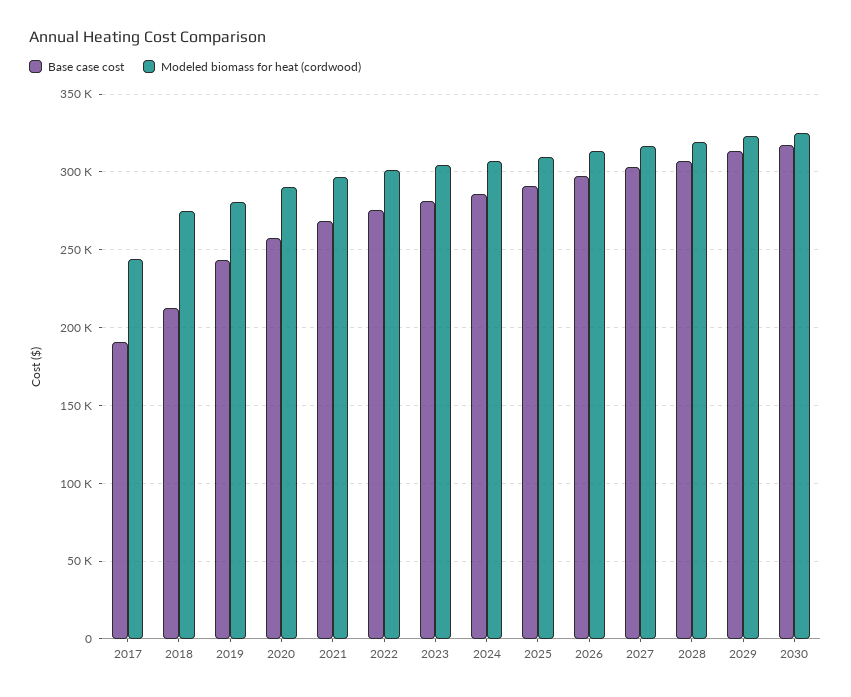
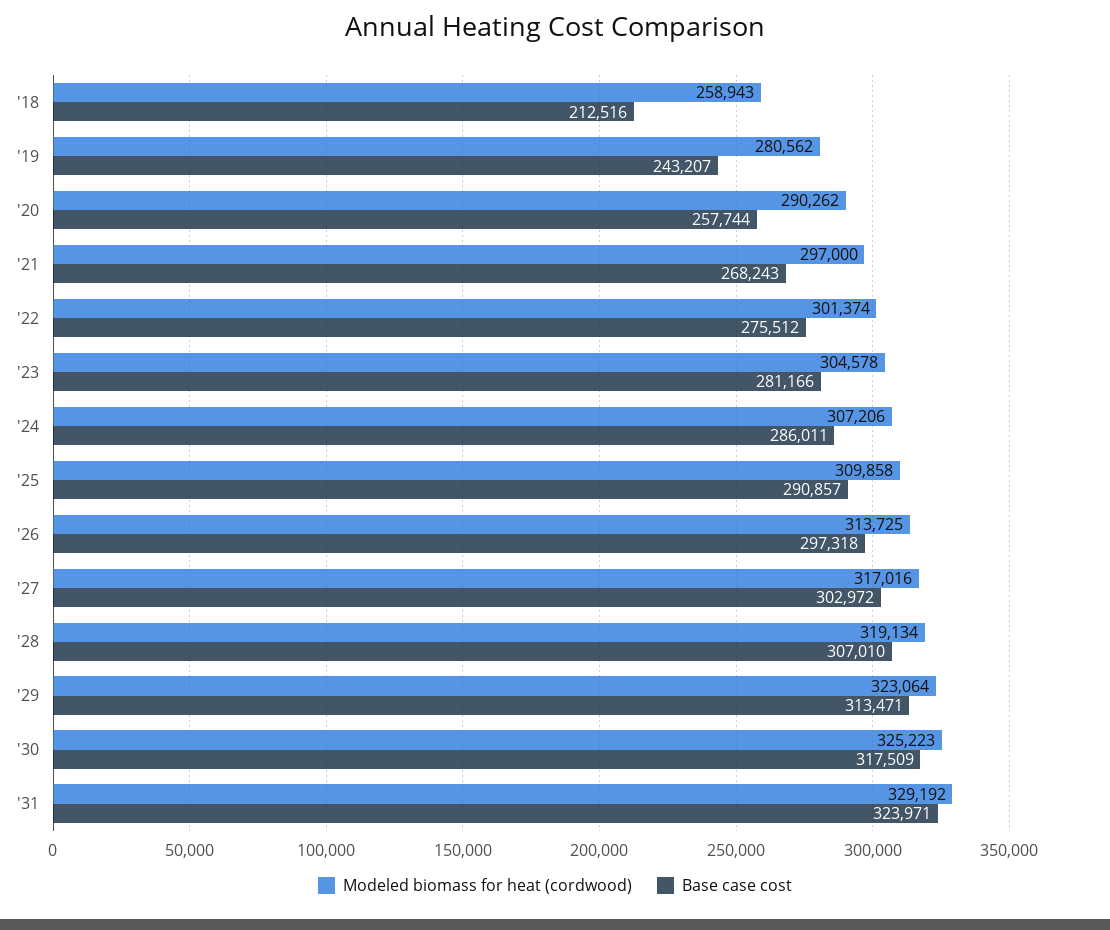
Base case cost, 2017: 190000 -> none
Modeled biomass for heat (cordwood), 2017: 245000 -> none
Modeled biomass for heat (cordwood), 2018: 275000 -> 258943
Modeled biomass for heat (cordwood), '31: none -> 329192
Base case cost, '31: none -> 323971

